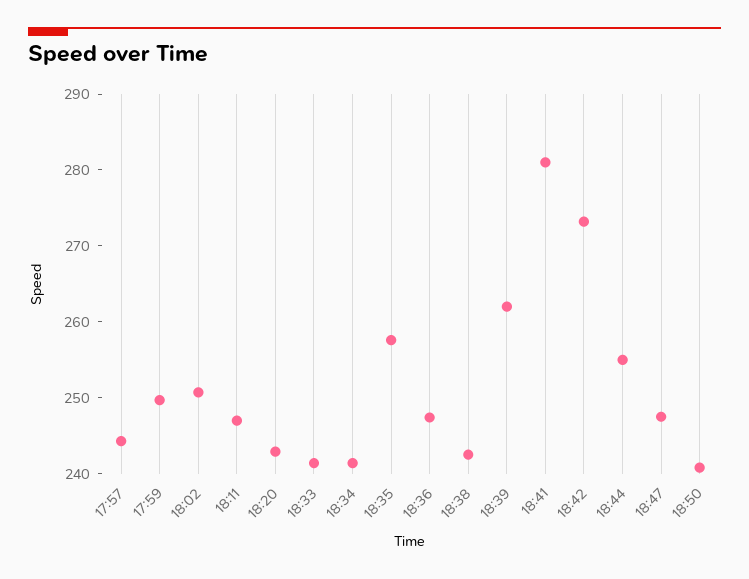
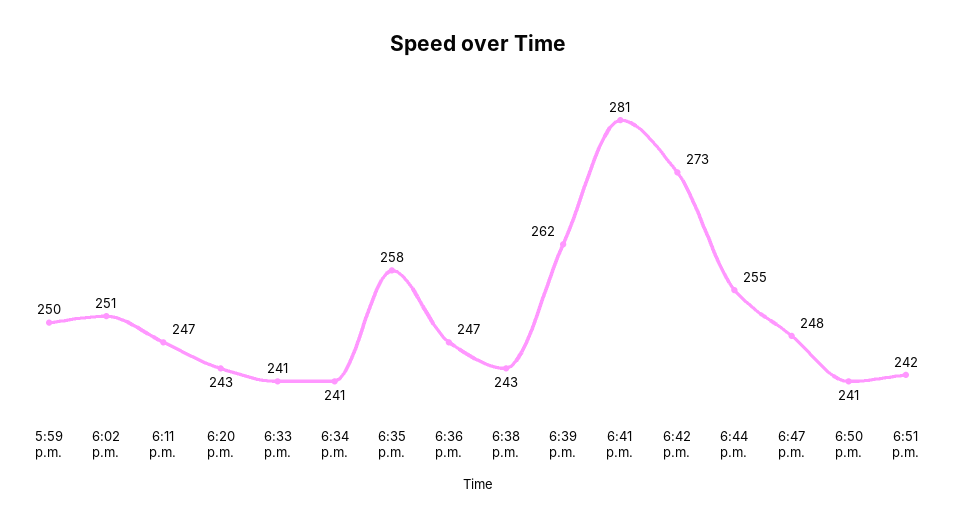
17:57: 244 -> none
6:51 p.m.: none -> 242

